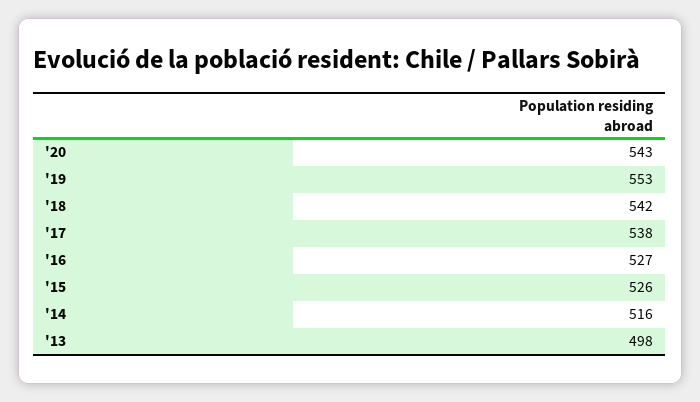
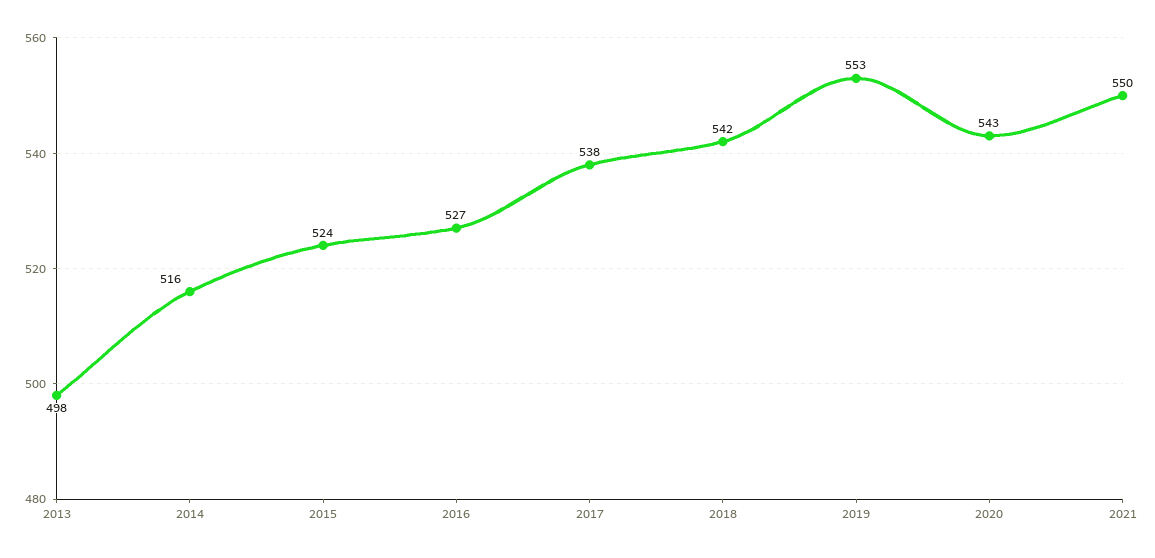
'15: 526 -> 524
2021: none -> 550

